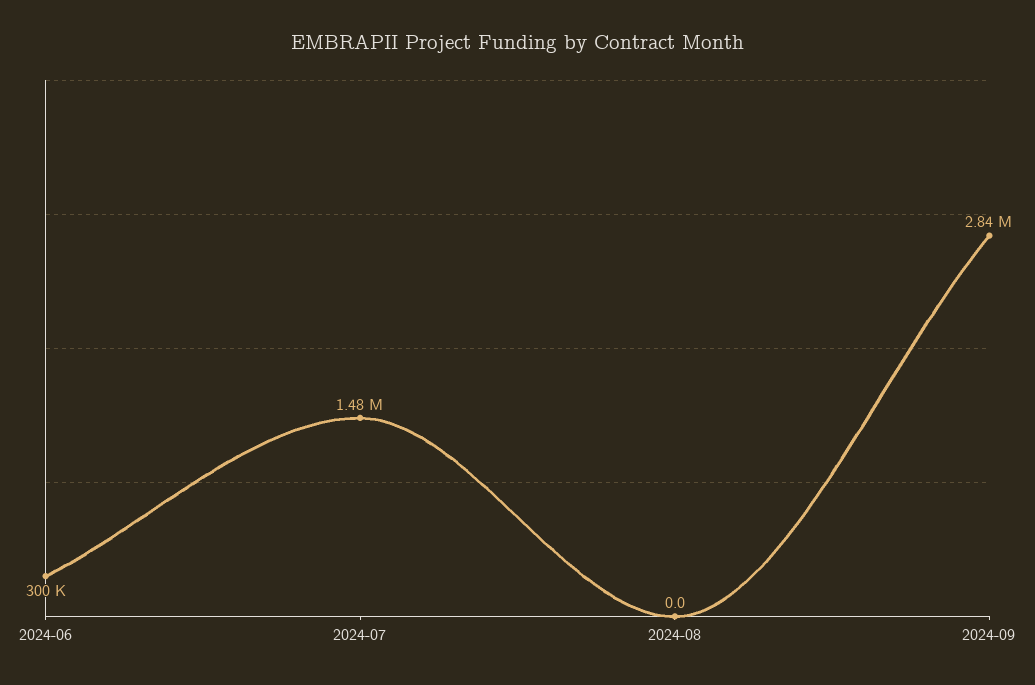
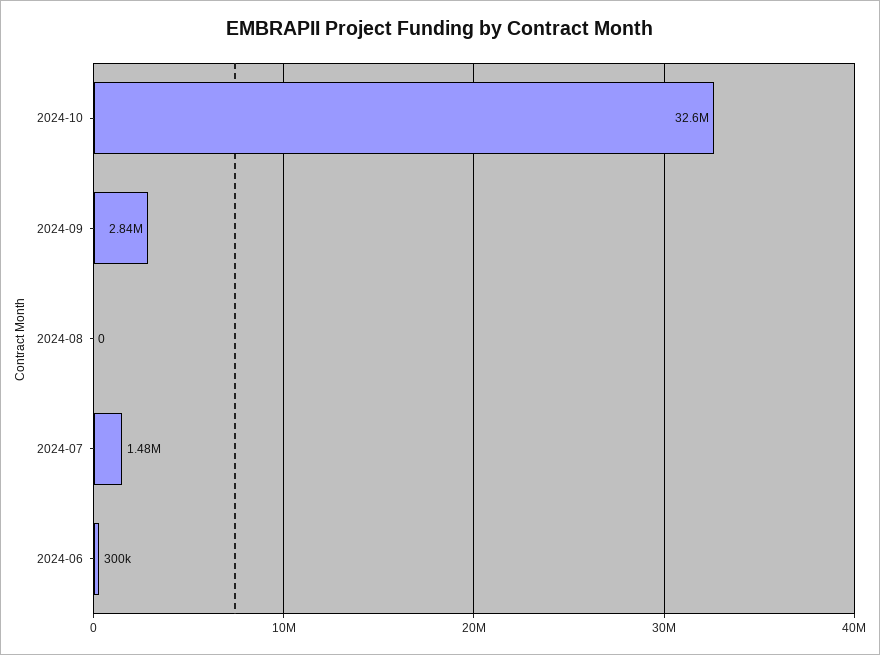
2024-10: none -> 32600000

